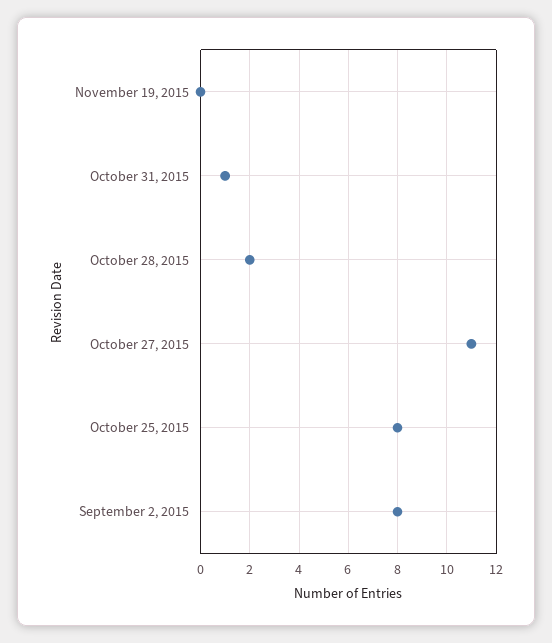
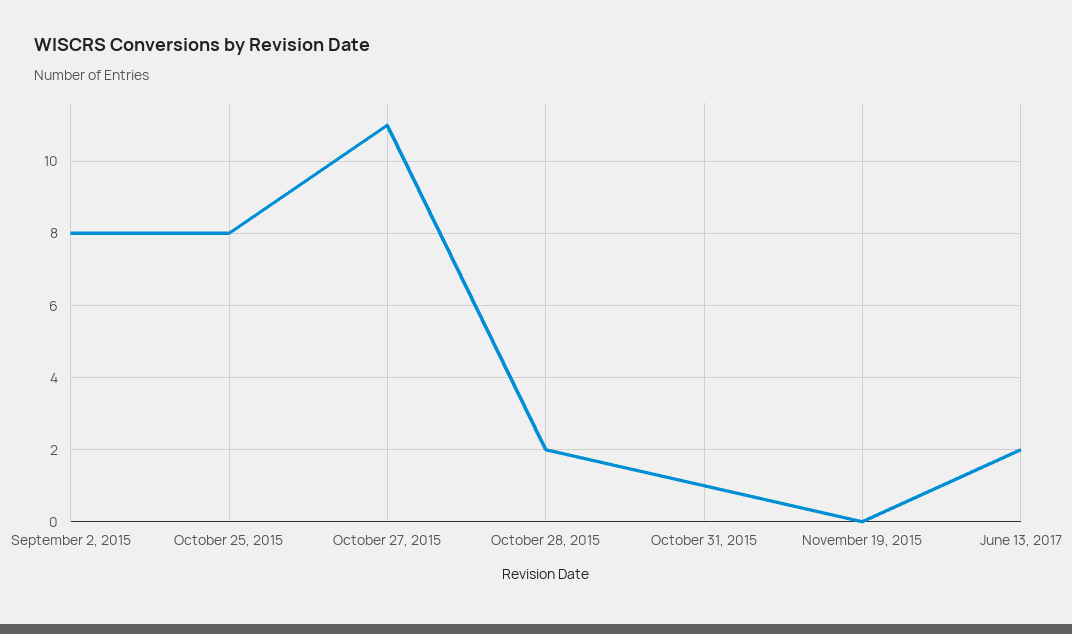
June 13, 2017: none -> 2

